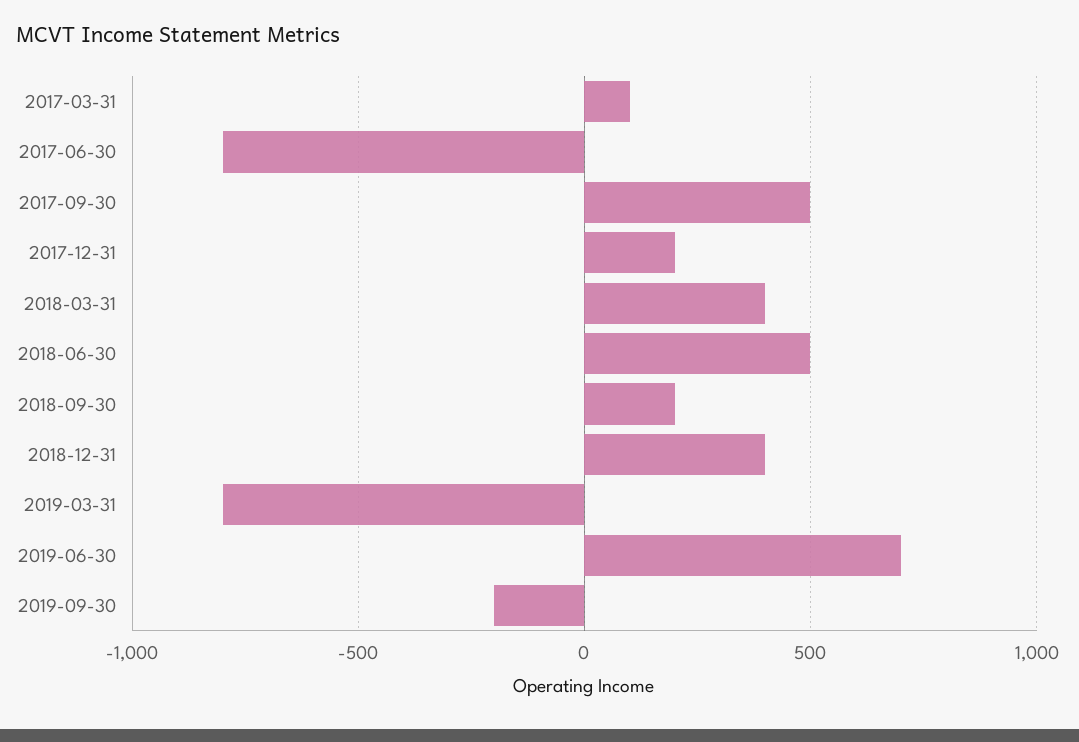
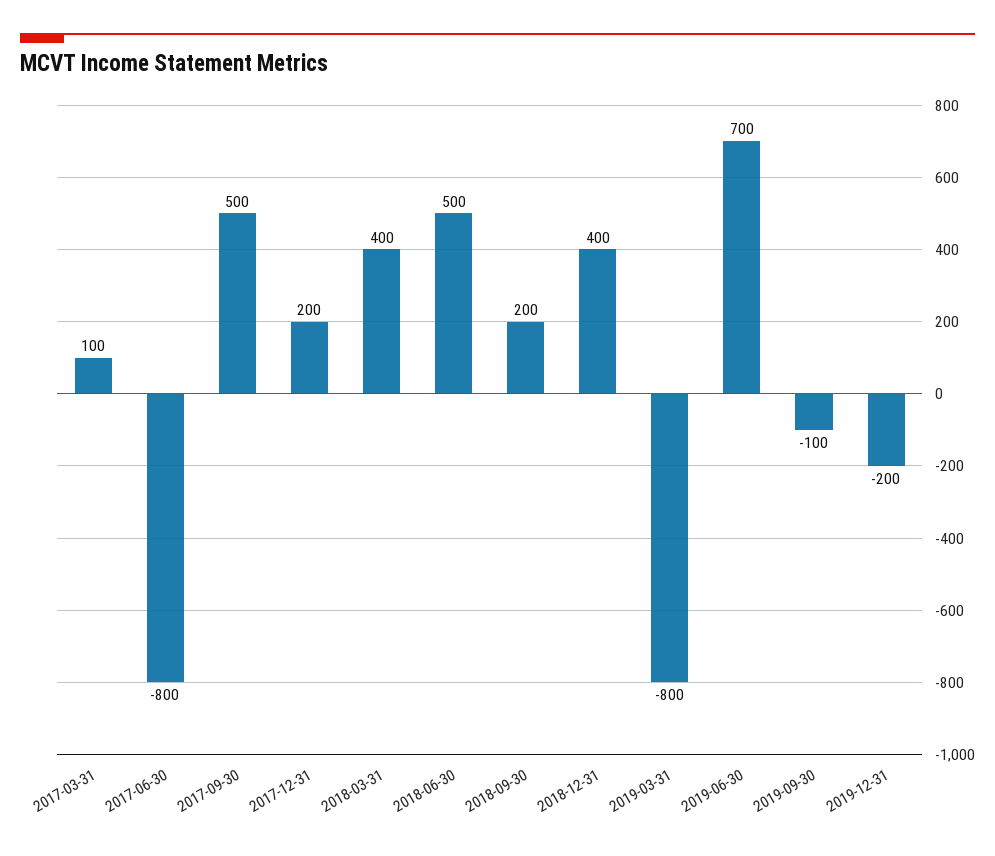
2019-09-30: -200 -> -100
2019-12-31: none -> -200

